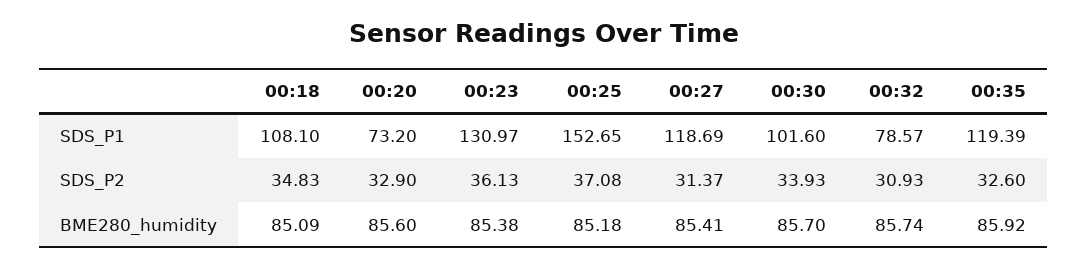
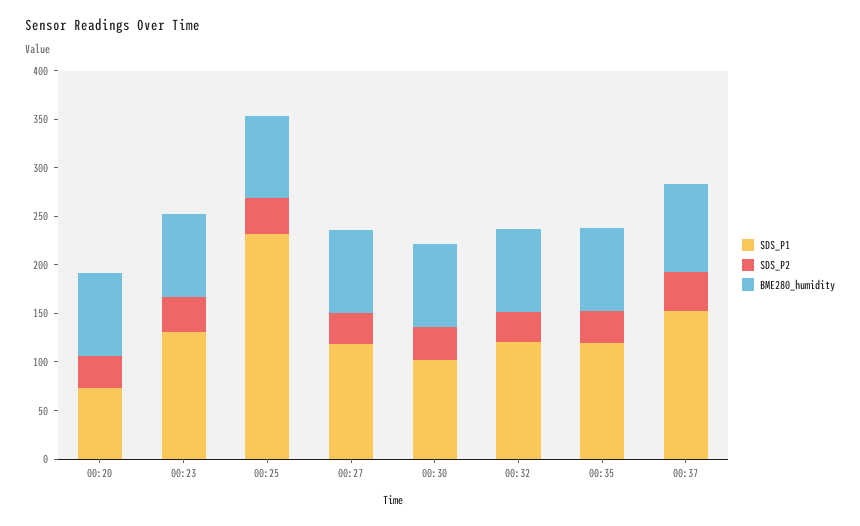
SDS_P1, 00:18: 108.1 -> none
SDS_P1, 00:25: 152.65 -> 230
SDS_P1, 00:32: 78.57 -> 120
SDS_P2, 00:18: 34.83 -> none
BME280_humidity, 00:18: 85.09 -> none
SDS_P1, 00:37: none -> 150
SDS_P2, 00:37: none -> 40
BME280_humidity, 00:37: none -> 90

